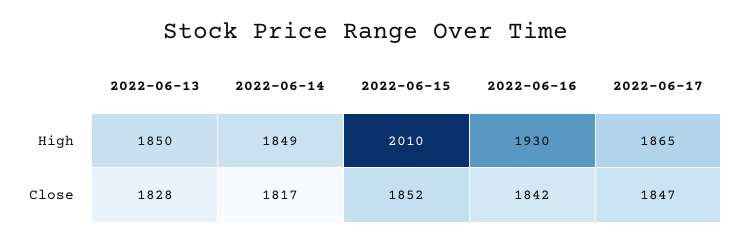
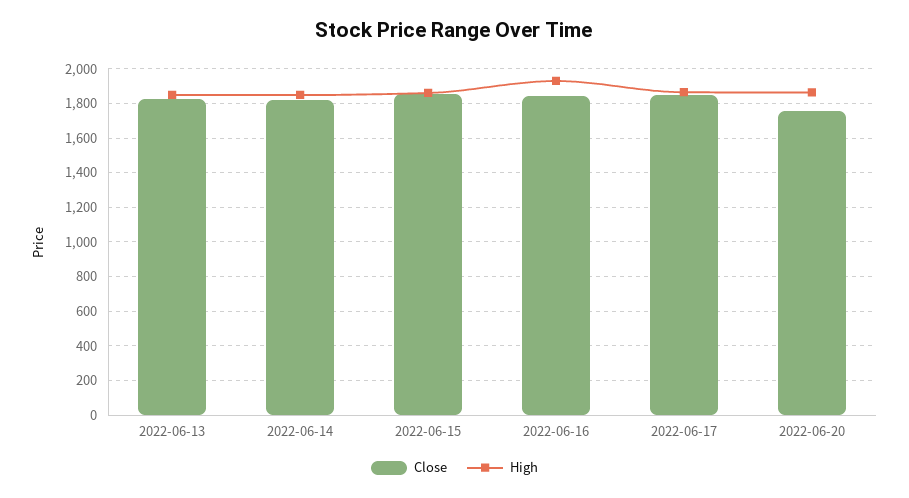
High, 2022-06-15: 2010 -> 1850
Close, 2022-06-20: none -> 1750
High, 2022-06-20: none -> 1850

